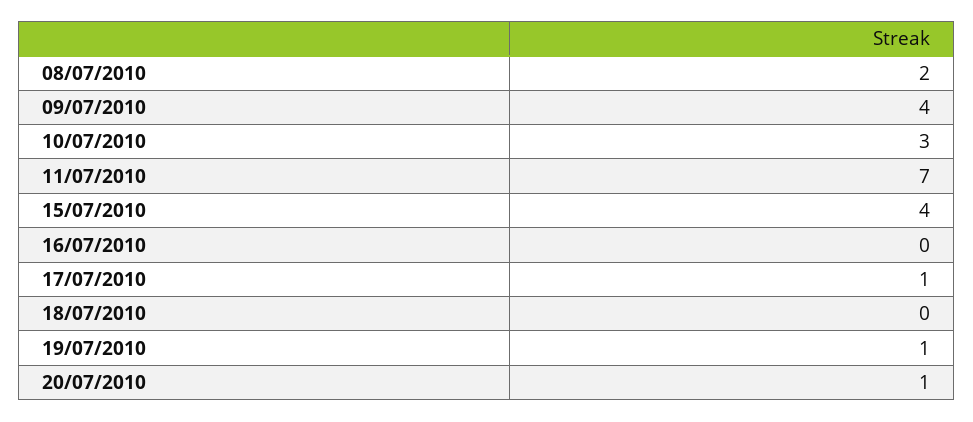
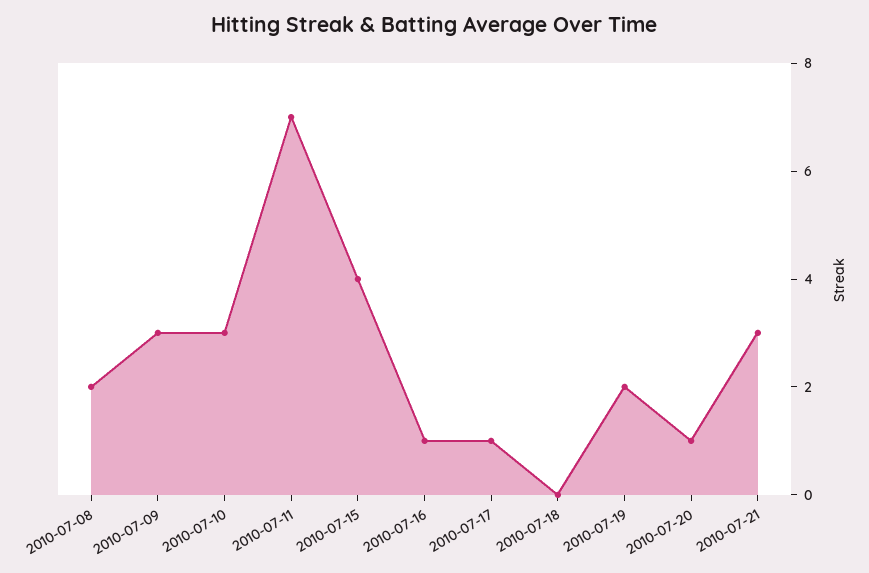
09/07/2010: 4 -> 3
16/07/2010: 0 -> 1
19/07/2010: 1 -> 2
2010-07-21: none -> 3

